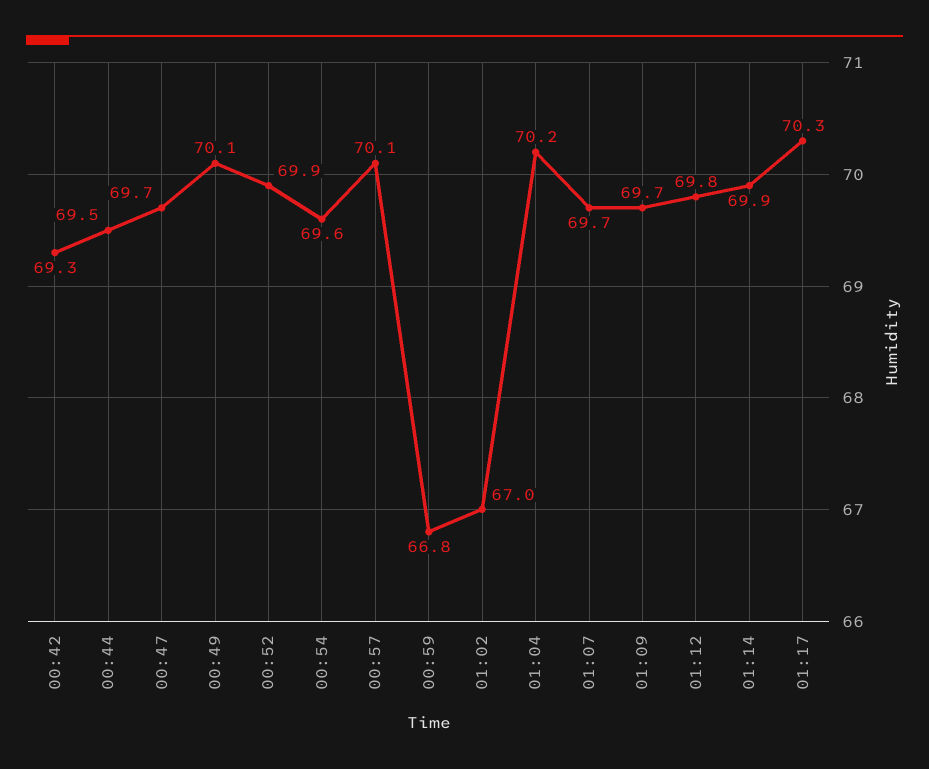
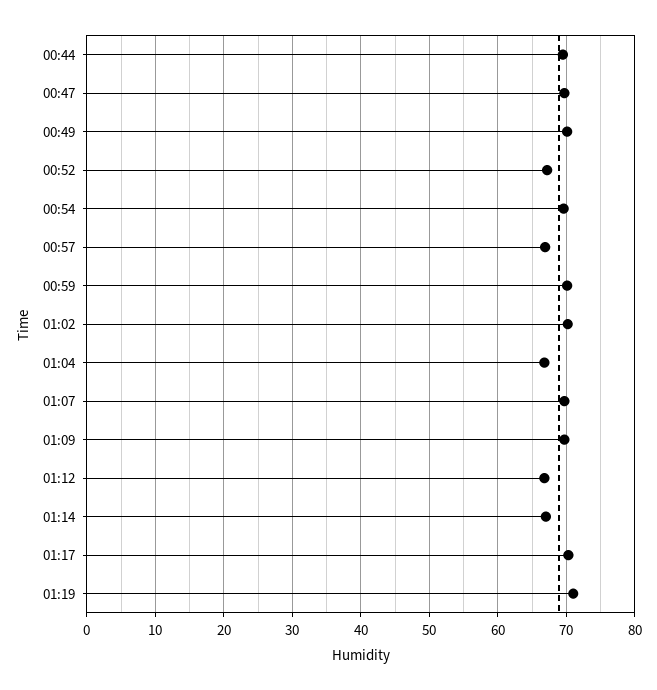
00:42: 69.3 -> none
00:52: 69.9 -> 67
00:57: 70.1 -> 67
00:59: 66.8 -> 70
01:02: 67 -> 70
01:04: 70.2 -> 67
01:12: 69.8 -> 67
01:14: 69.9 -> 67
01:19: none -> 71

